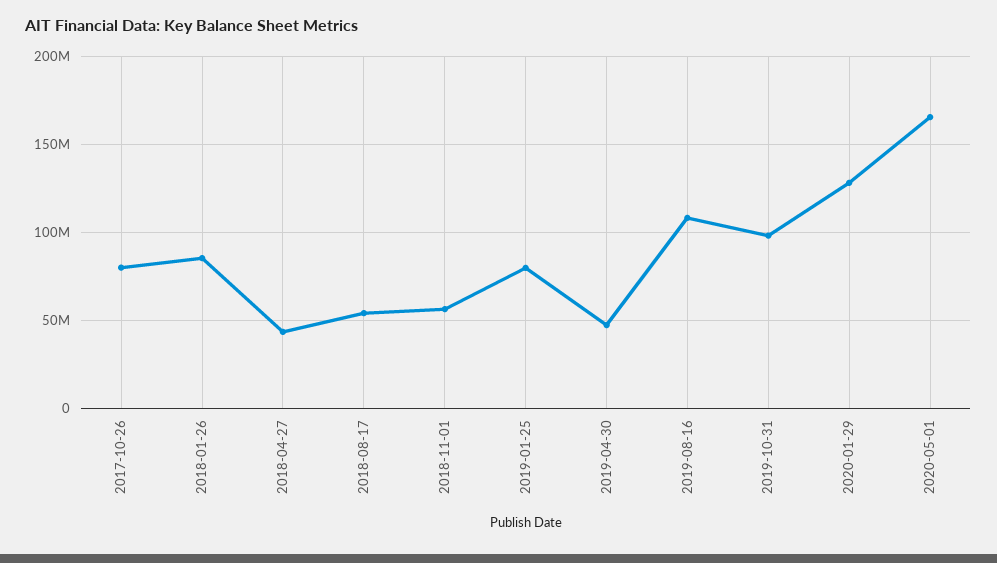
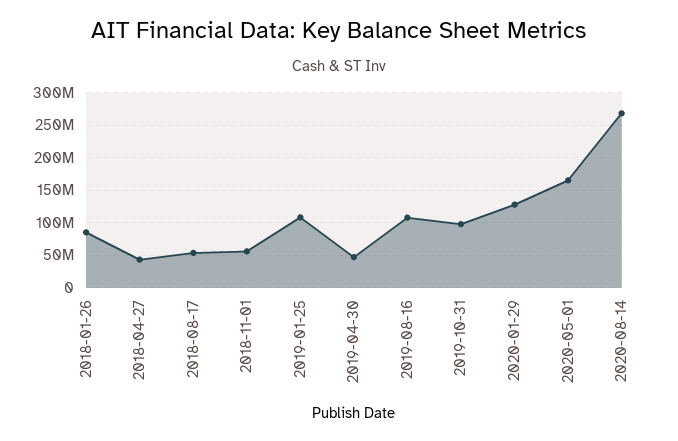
2017-10-26: 80000000 -> none
2019-01-25: 80000000 -> 110000000
2020-08-14: none -> 270000000

